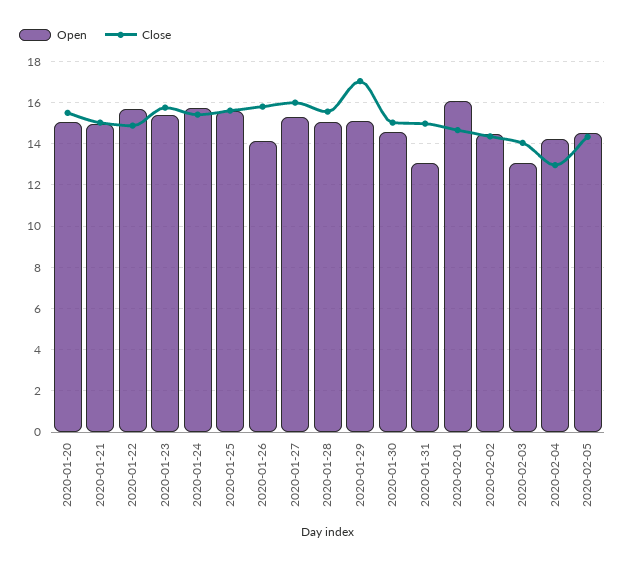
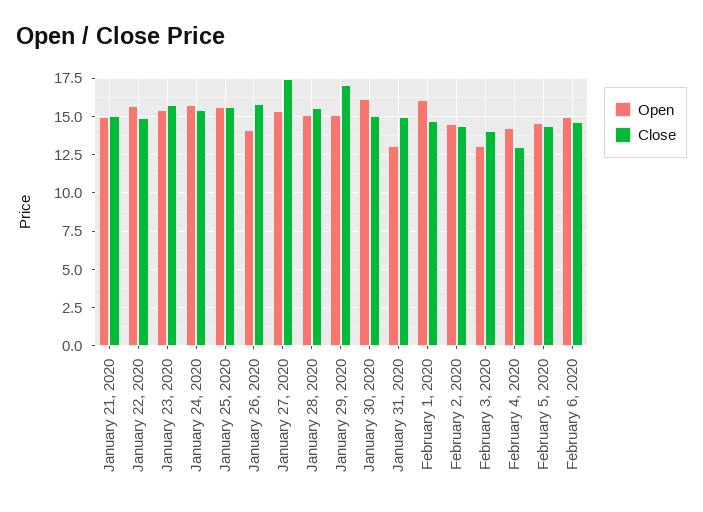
Open, 2020-01-20: 15 -> none
Close, 2020-01-20: 15.5 -> none
Close, 2020-01-27: 16 -> 17.5
Open, 2020-01-30: 14.5 -> 16
Open, February 6, 2020: none -> 15
Close, February 6, 2020: none -> 14.5

